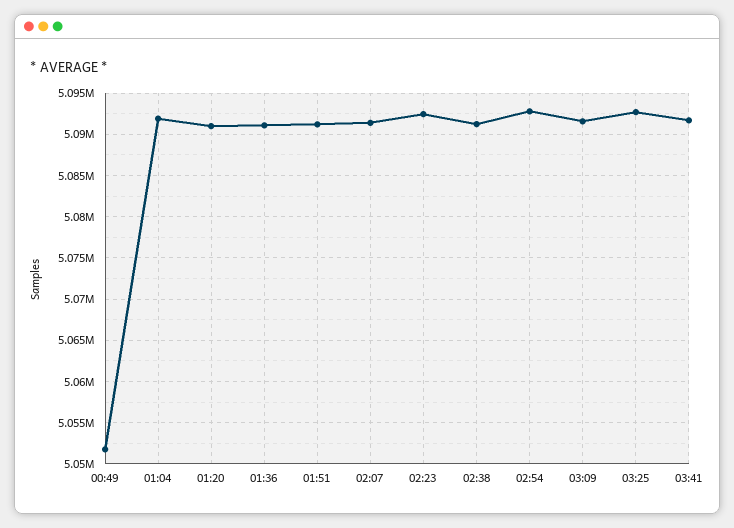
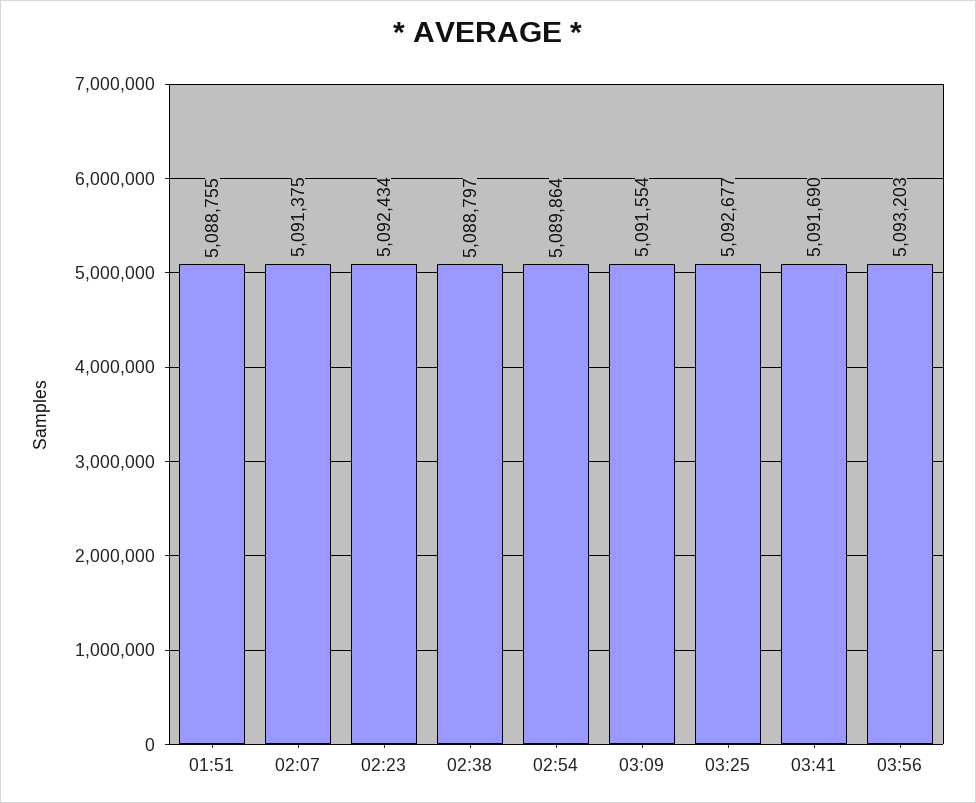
00:49: 5052000 -> none
01:04: 5092000 -> none
01:20: 5091000 -> none
01:36: 5091000 -> none
01:51: 5091000 -> 5088755
02:38: 5091000 -> 5088797
02:54: 5093000 -> 5089864
03:56: none -> 5093203

